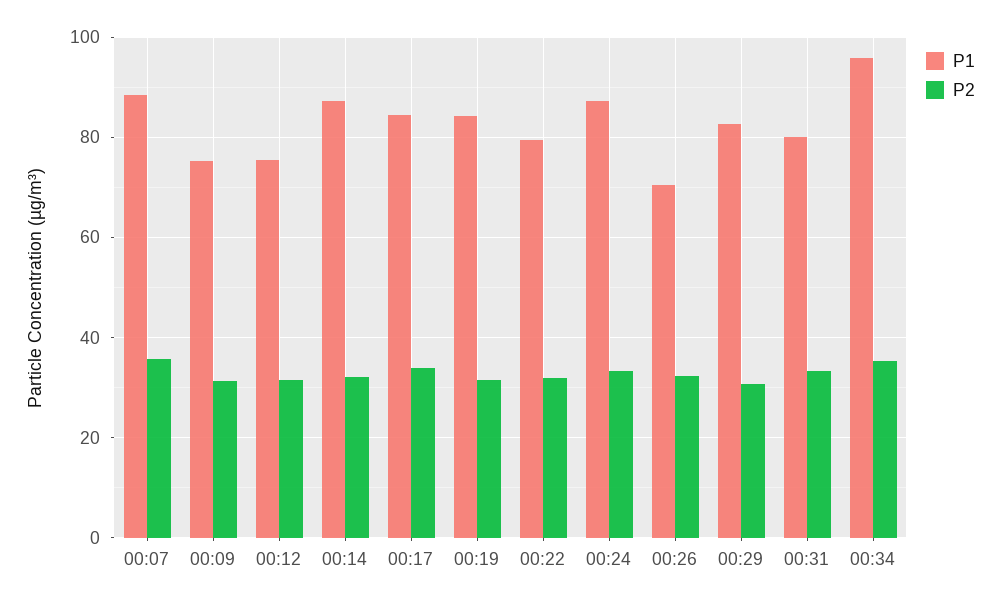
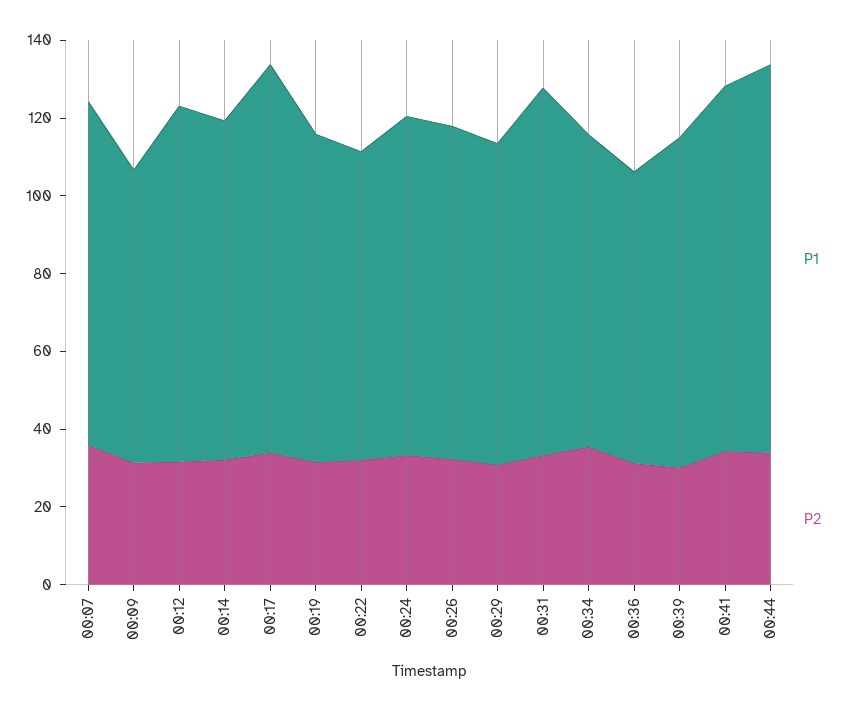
P1, 00:12: 76 -> 90
P1, 00:17: 84 -> 100
P1, 00:26: 70 -> 85
P1, 00:31: 80 -> 95
P1, 00:34: 96 -> 80
P1, 00:36: none -> 75
P2, 00:36: none -> 30
P1, 00:39: none -> 85
P2, 00:39: none -> 30
P1, 00:41: none -> 95
P2, 00:41: none -> 35
P1, 00:44: none -> 100
P2, 00:44: none -> 35

